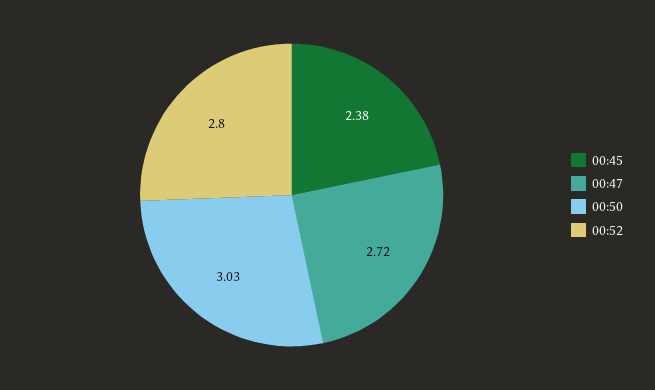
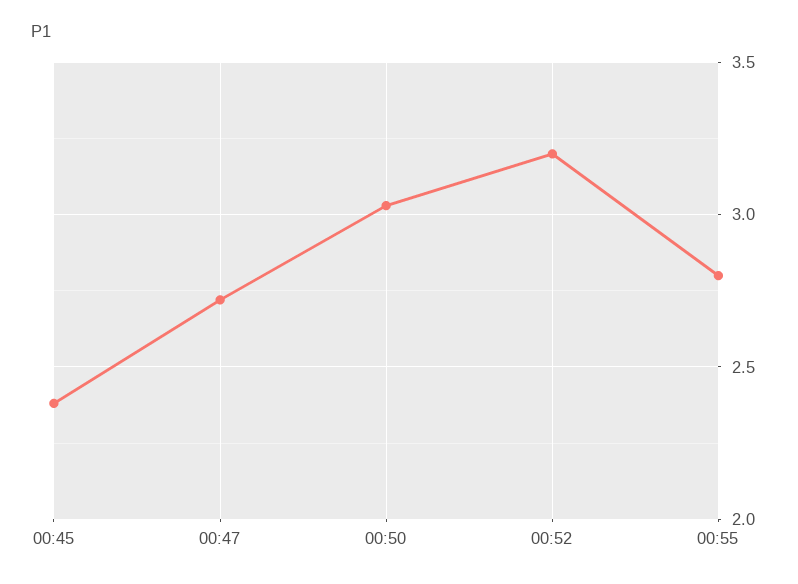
00:52: 2.8 -> 3.2
00:55: none -> 2.8

